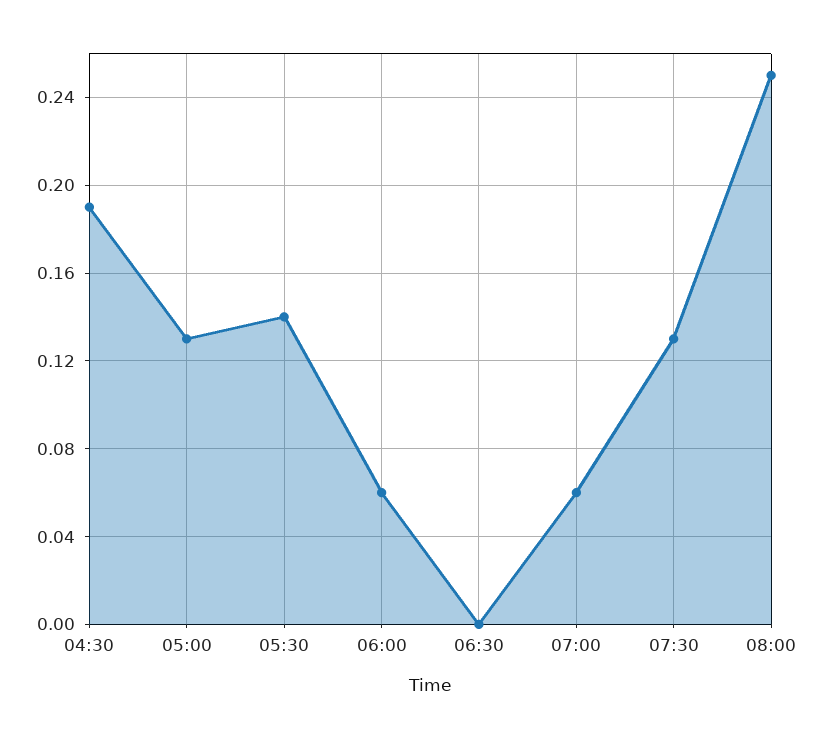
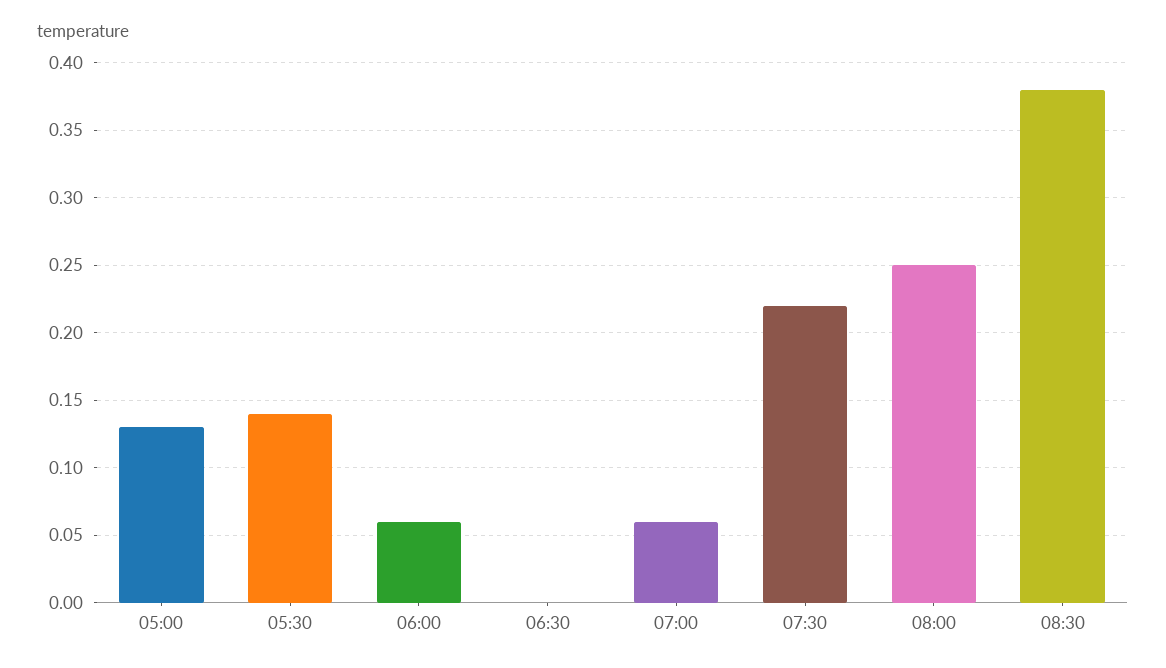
04:30: 0.19 -> none
07:30: 0.13 -> 0.22
08:30: none -> 0.38

